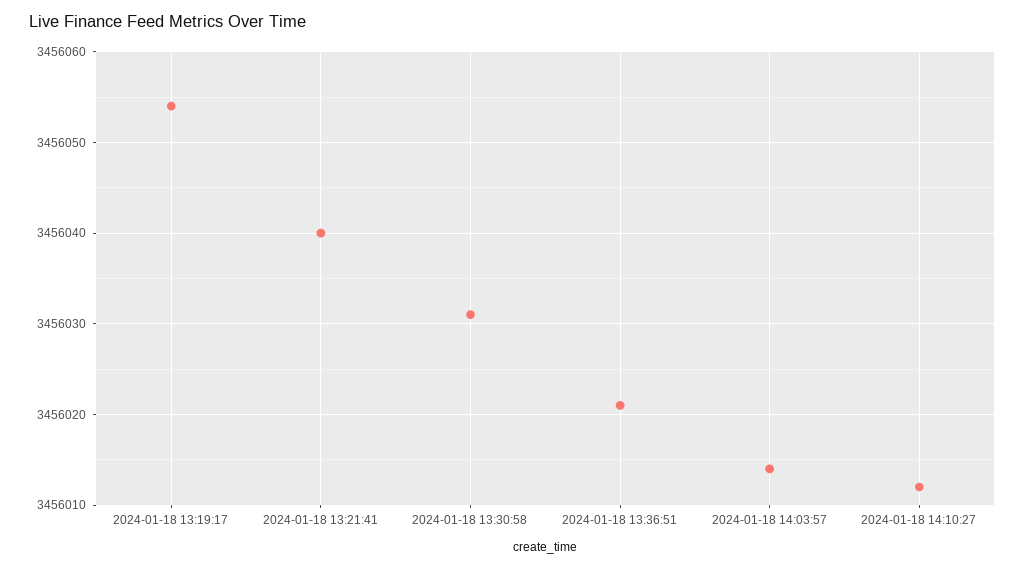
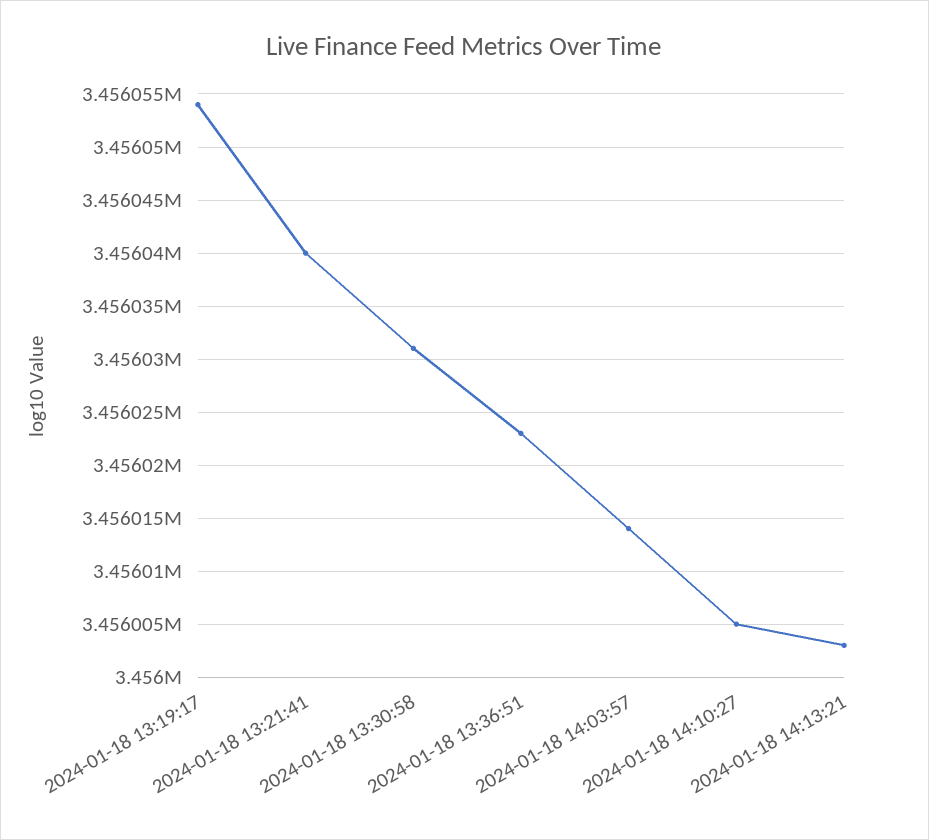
2024-01-18 13:36:51: 3456021 -> 3456023
2024-01-18 14:10:27: 3456012 -> 3456005
2024-01-18 14:13:21: none -> 3456003

